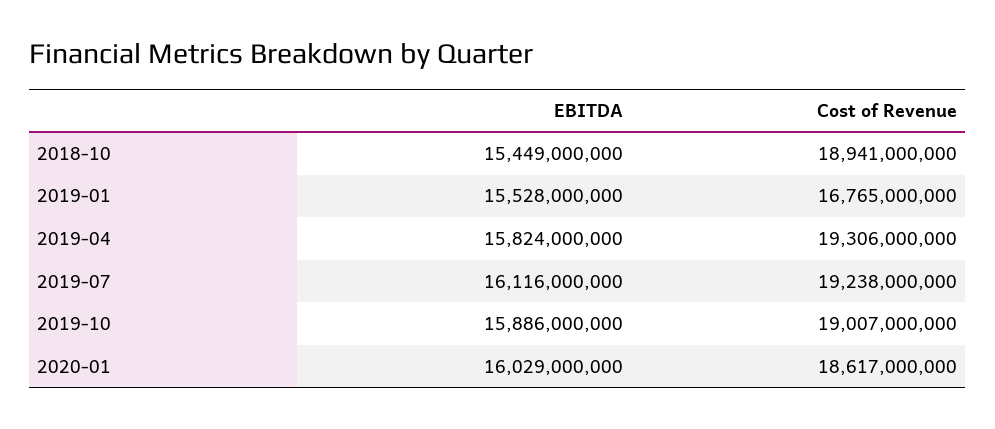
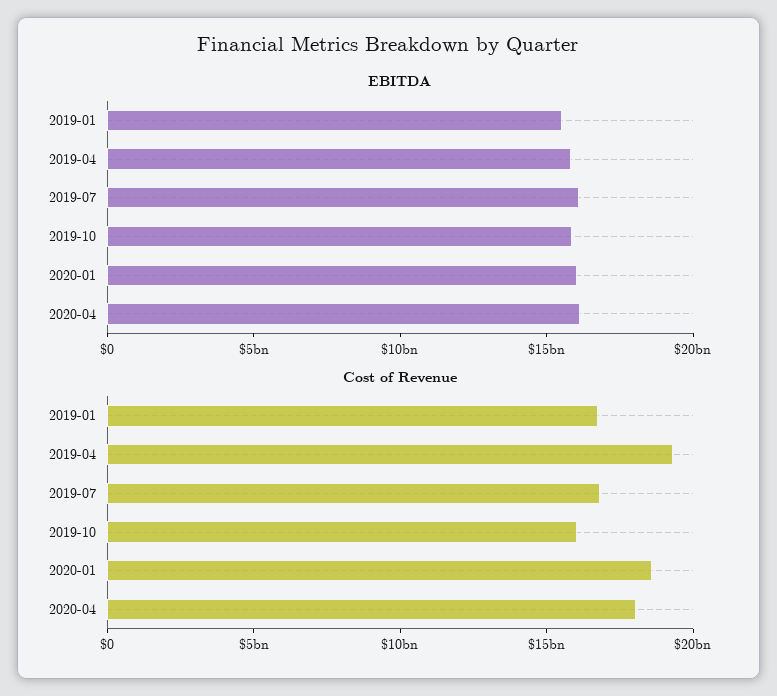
EBITDA, 2018-10: 15449000000 -> none
Cost of Revenue, 2018-10: 18941000000 -> none
Cost of Revenue, 2019-07: 19238000000 -> 17000000000
Cost of Revenue, 2019-10: 19007000000 -> 16000000000
EBITDA, 2020-04: none -> 16000000000
Cost of Revenue, 2020-04: none -> 18000000000

